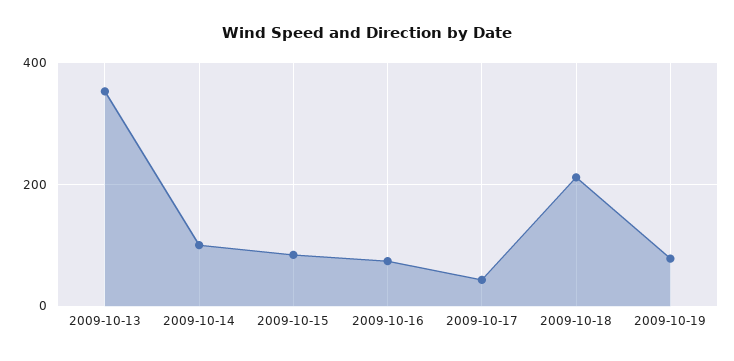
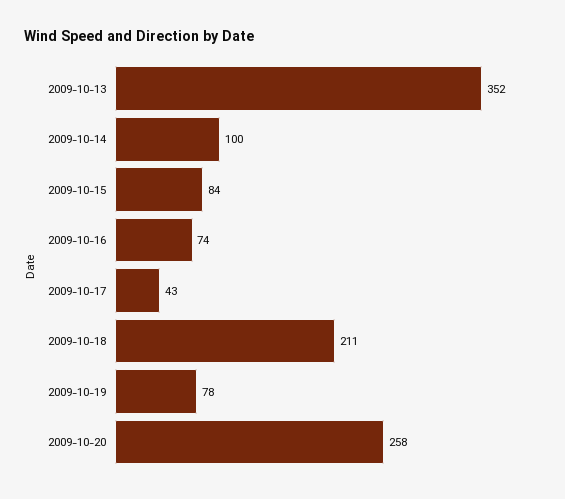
2009-10-20: none -> 258

